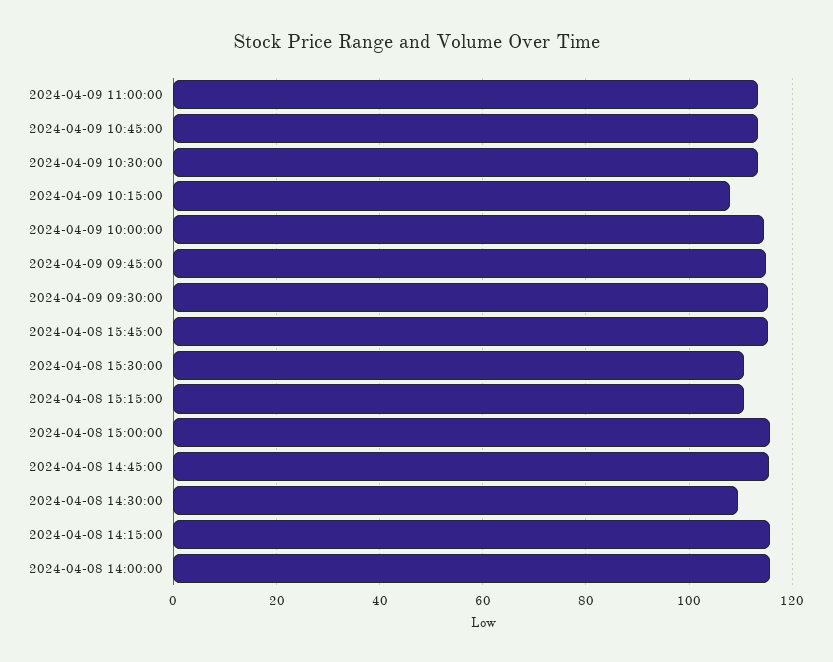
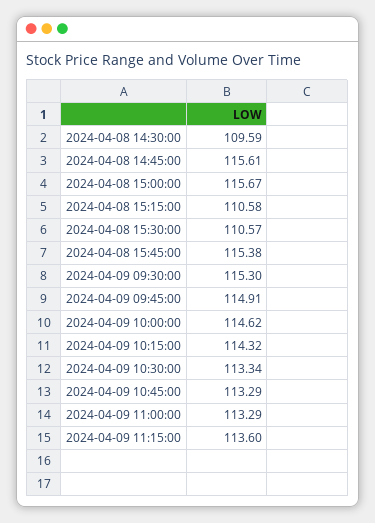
2024-04-09 10:15:00: 108 -> 114.32
2024-04-08 14:15:00: 116 -> none
2024-04-08 14:00:00: 116 -> none
2024-04-09 11:15:00: none -> 113.6

